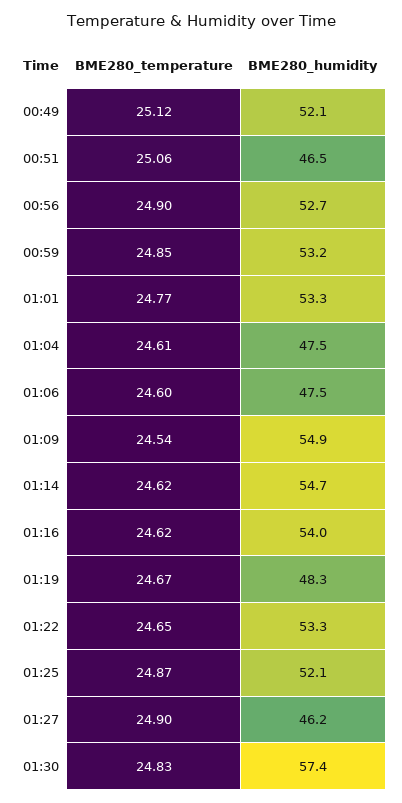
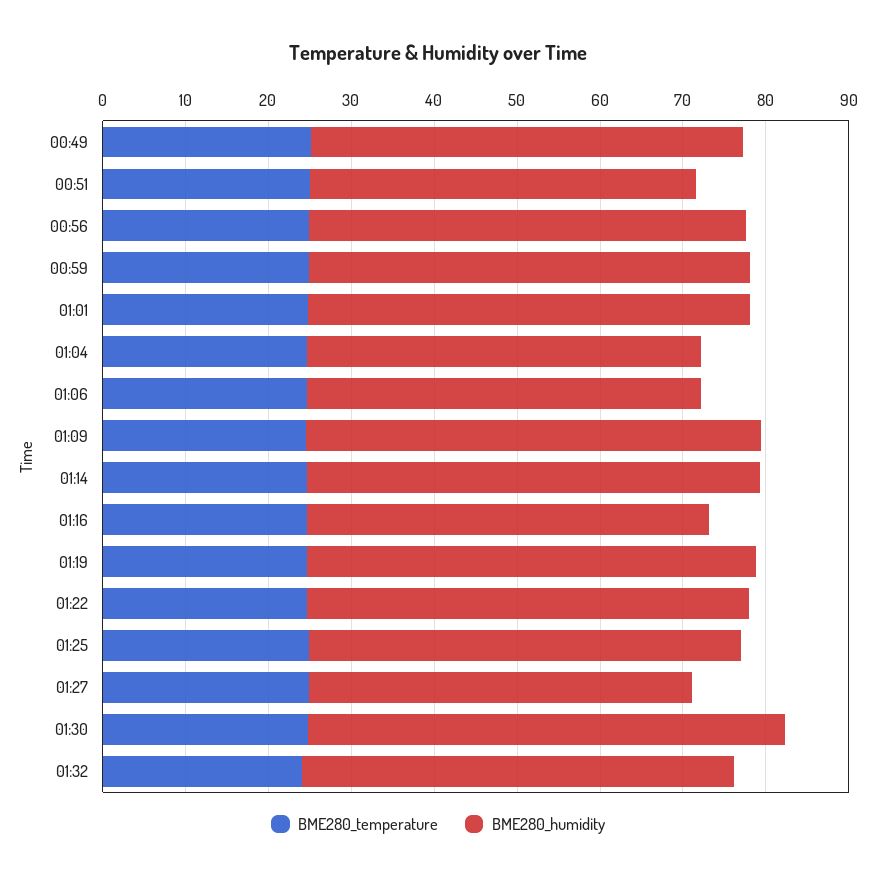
BME280_humidity, 01:16: 54 -> 48
BME280_humidity, 01:19: 48.3 -> 54
BME280_temperature, 01:32: none -> 24
BME280_humidity, 01:32: none -> 52

